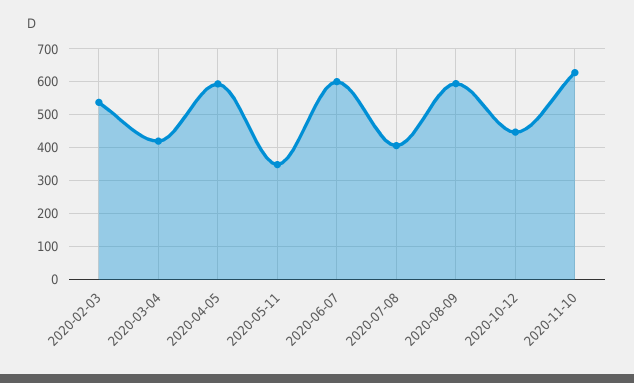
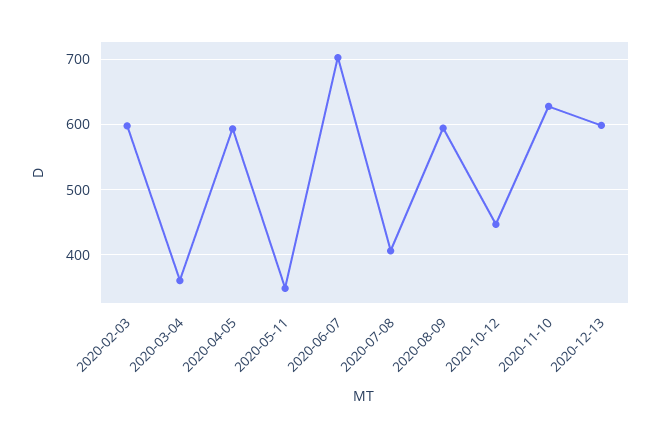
2020-02-03: 540 -> 600
2020-03-04: 420 -> 360
2020-06-07: 600 -> 700
2020-12-13: none -> 600

